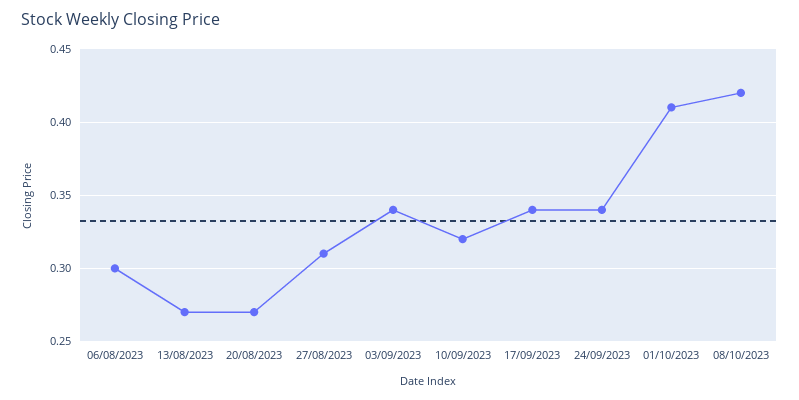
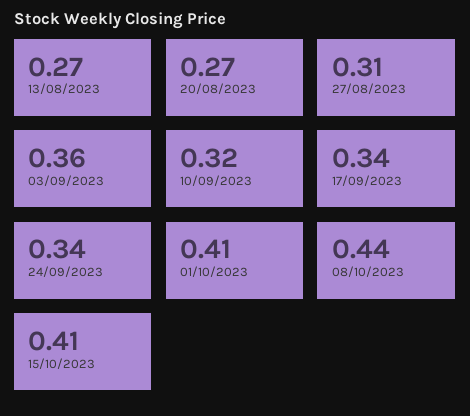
06/08/2023: 0.3 -> none
03/09/2023: 0.34 -> 0.36
08/10/2023: 0.42 -> 0.44
15/10/2023: none -> 0.41

